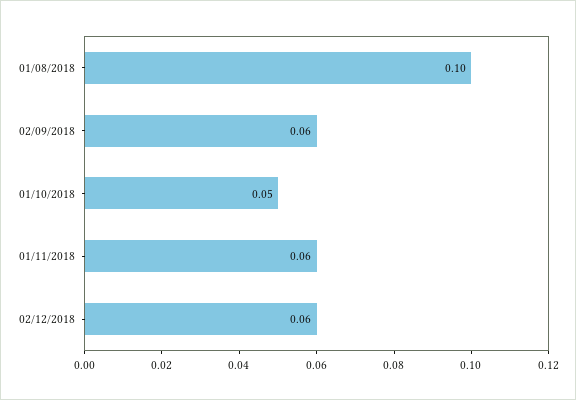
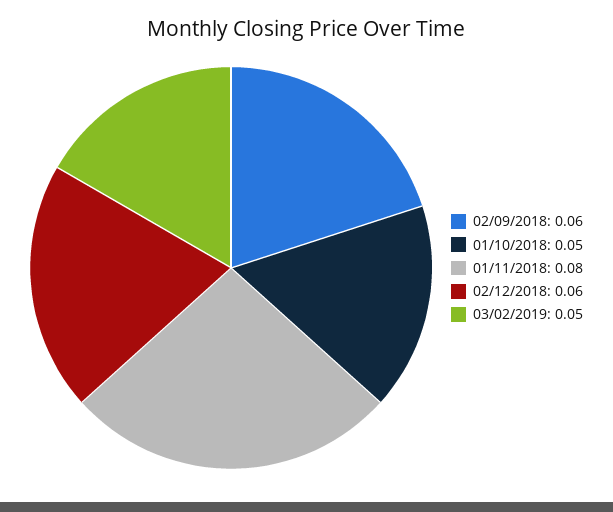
01/08/2018: 0.1 -> none
01/11/2018: 0.06 -> 0.08
03/02/2019: none -> 0.05

